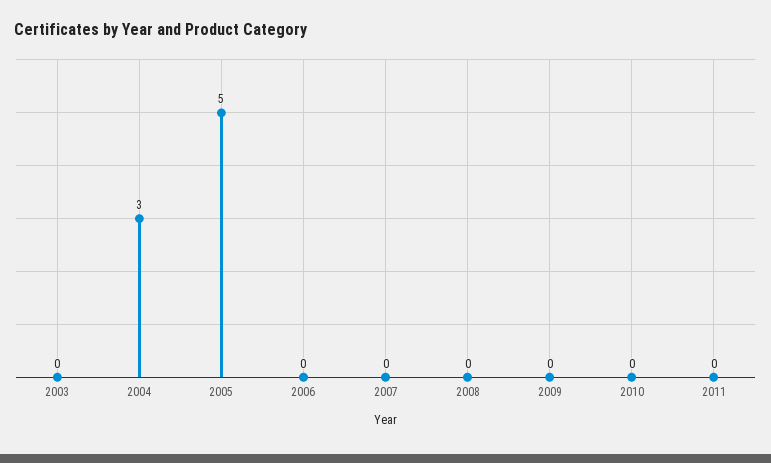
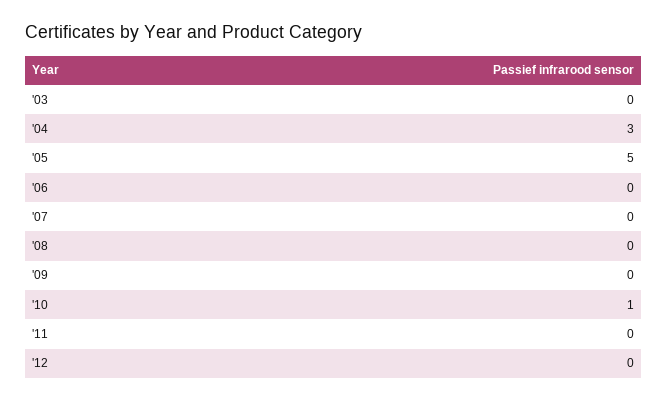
2010: 0 -> 1
'12: none -> 0

